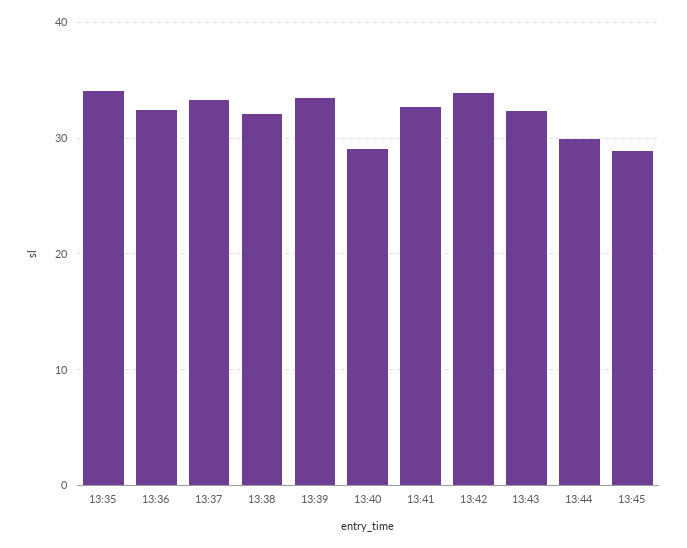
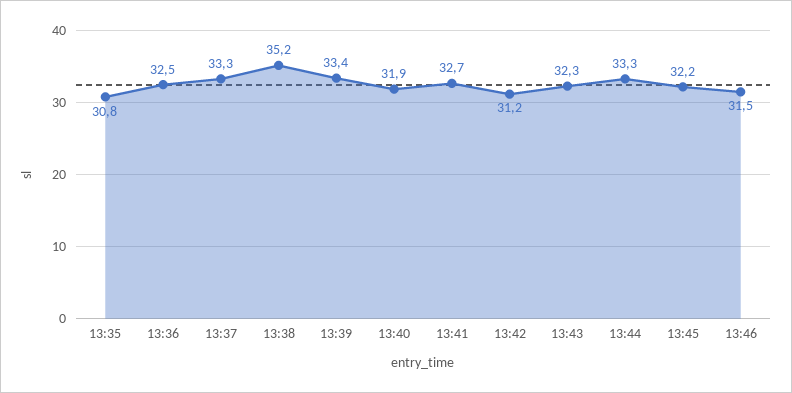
13:35: 34 -> 30.8
13:38: 32 -> 35.2
13:40: 29 -> 31.9
13:42: 34 -> 31.2
13:44: 30 -> 33.3
13:45: 29 -> 32.2
13:46: none -> 31.5

